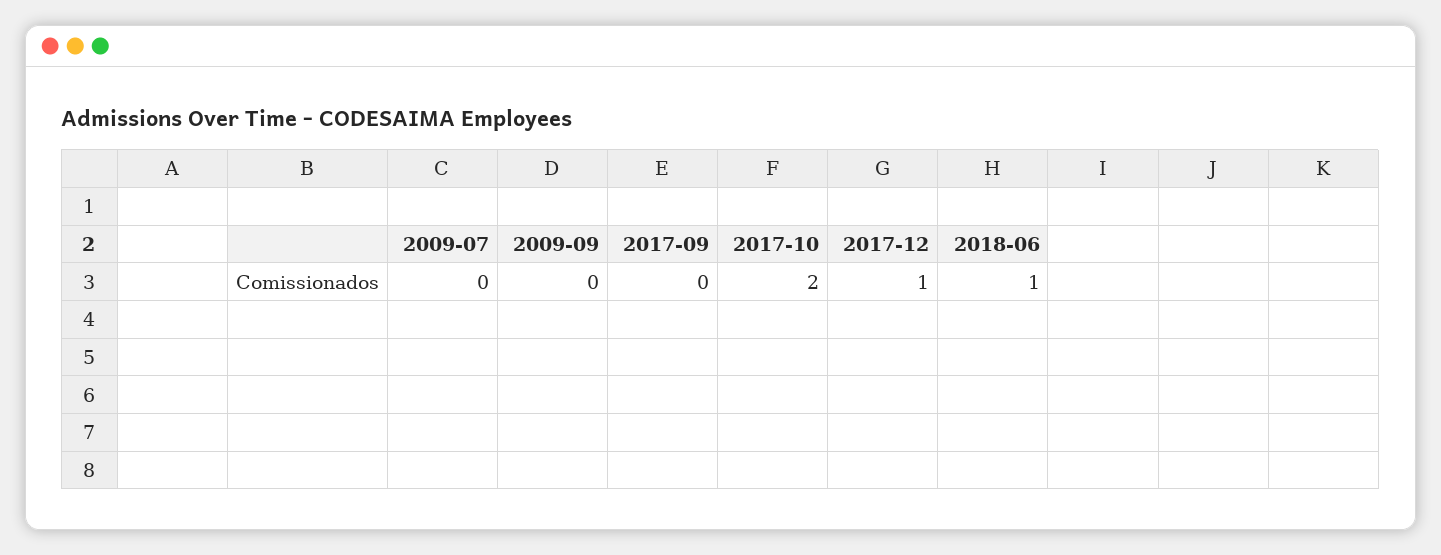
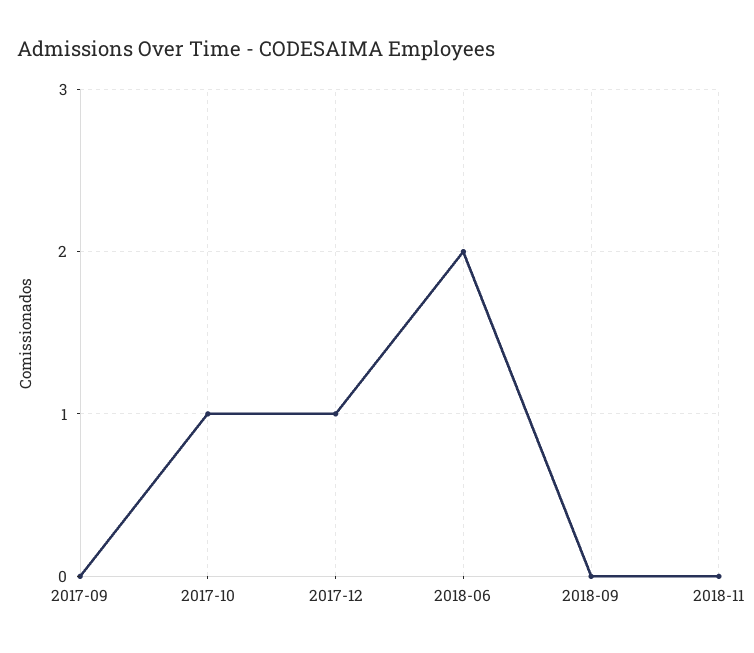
2009-07: 0 -> none
2009-09: 0 -> none
2017-10: 2 -> 1
2018-06: 1 -> 2
2018-09: none -> 0
2018-11: none -> 0

